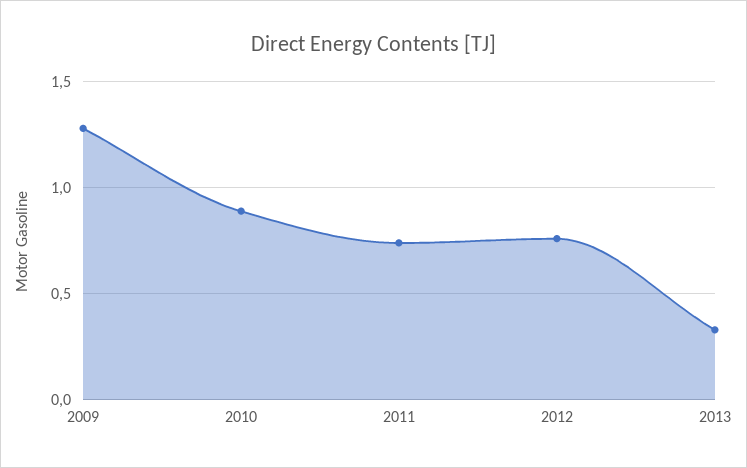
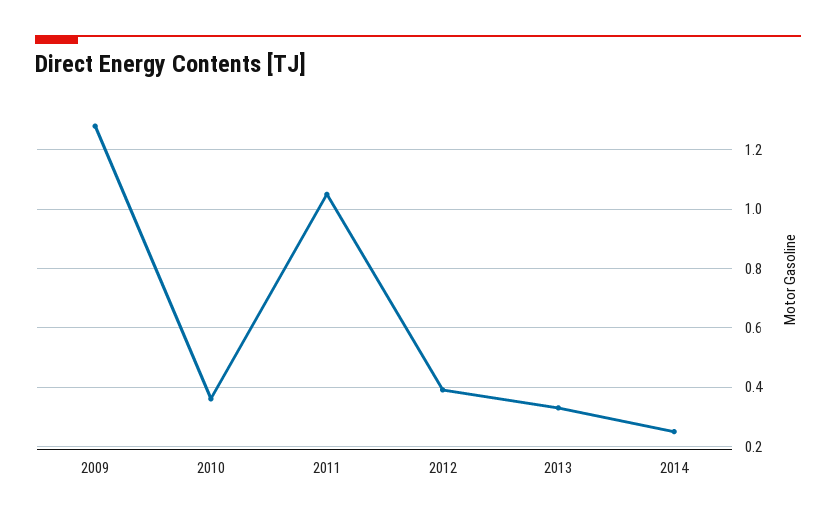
2010: 0.9 -> 0.35
2011: 0.75 -> 1.05
2012: 0.75 -> 0.4
2014: none -> 0.25

